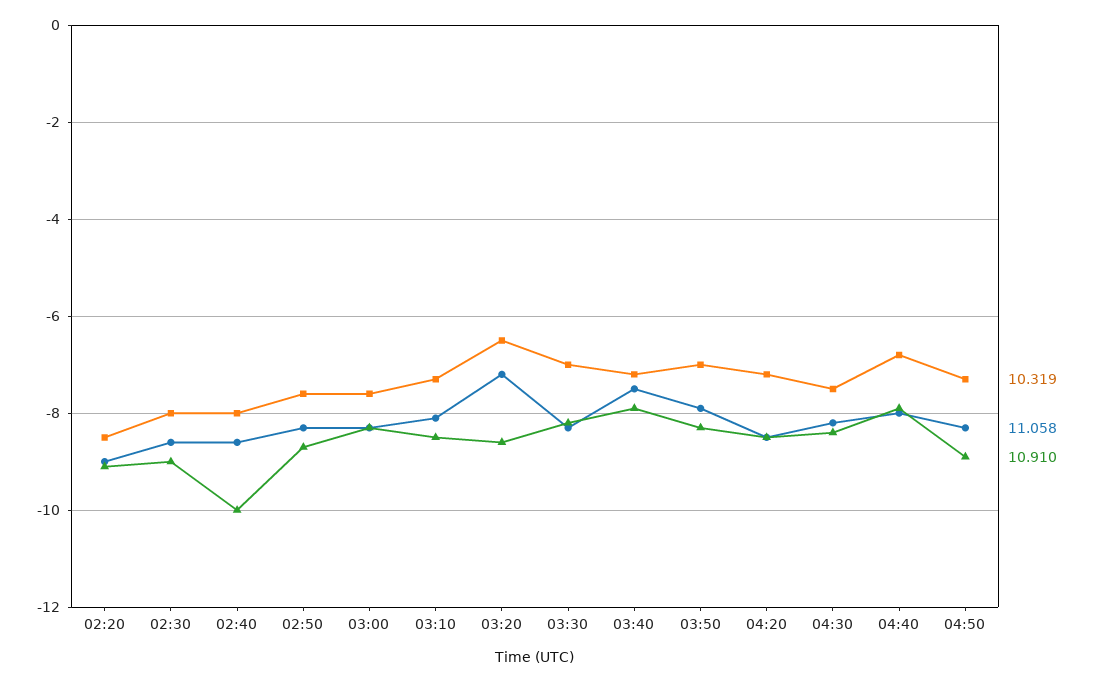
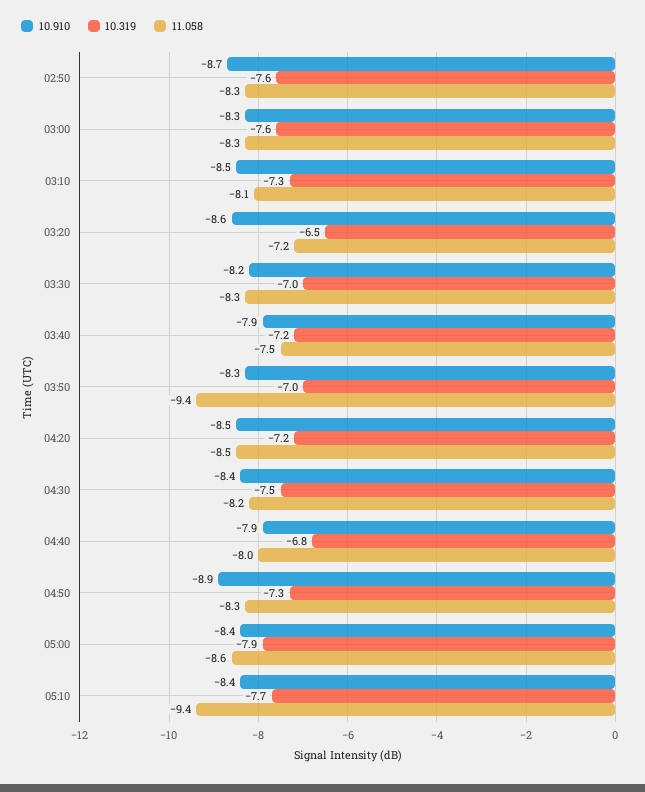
10.319, 02:20: -8.5 -> none
11.058, 02:20: -9 -> none
10.910, 02:20: -9 -> none
10.319, 02:30: -8 -> none
11.058, 02:30: -8.5 -> none
10.910, 02:30: -9 -> none
10.319, 02:40: -8 -> none
11.058, 02:40: -8.5 -> none
10.910, 02:40: -10 -> none
11.058, 03:50: -8 -> -9.4
10.910, 05:00: none -> -8.4
10.319, 05:00: none -> -7.9
11.058, 05:00: none -> -8.6
10.910, 05:10: none -> -8.4
10.319, 05:10: none -> -7.7
11.058, 05:10: none -> -9.4

